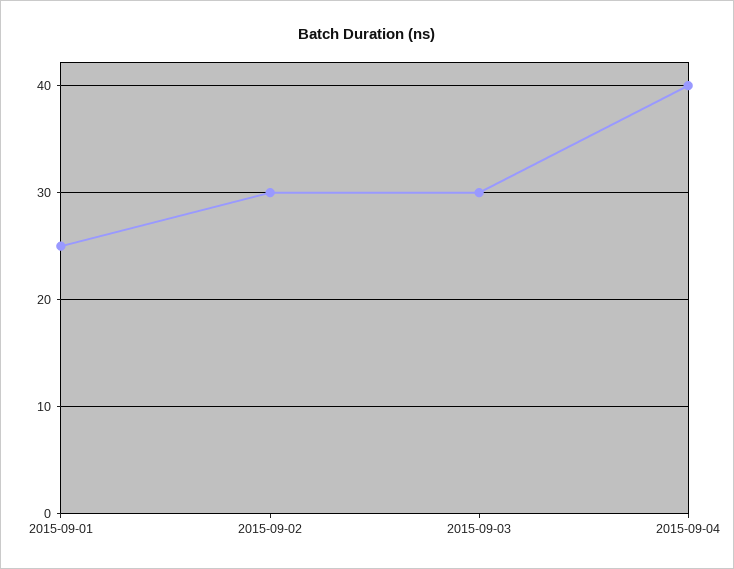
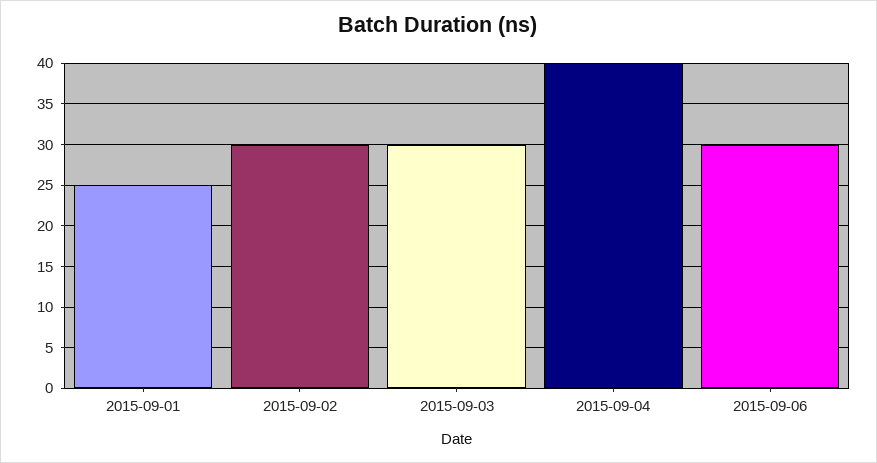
2015-09-06: none -> 30

